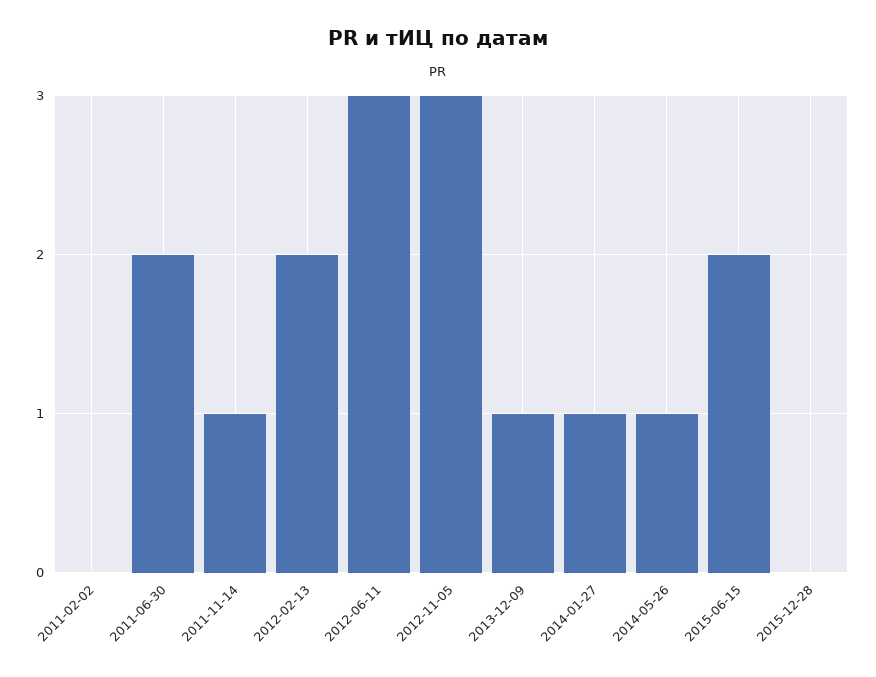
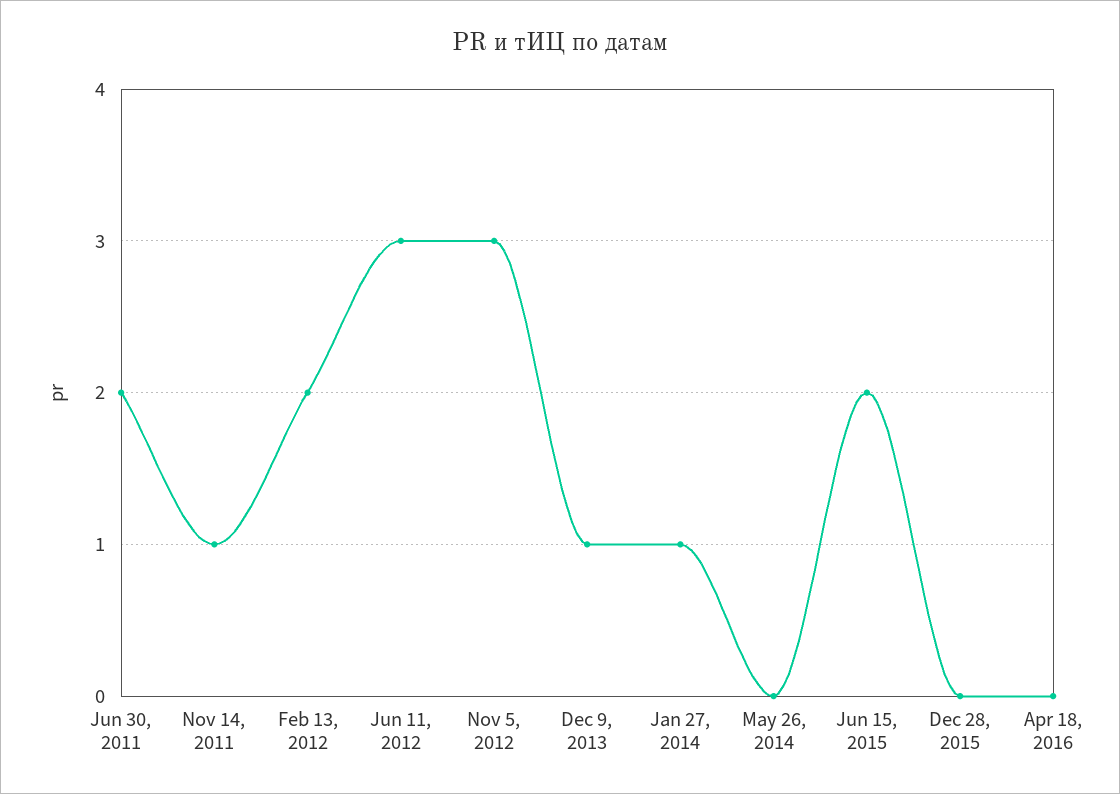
2011-02-02: 0 -> none
2014-05-26: 1 -> 0
Apr 18, 2016: none -> 0

